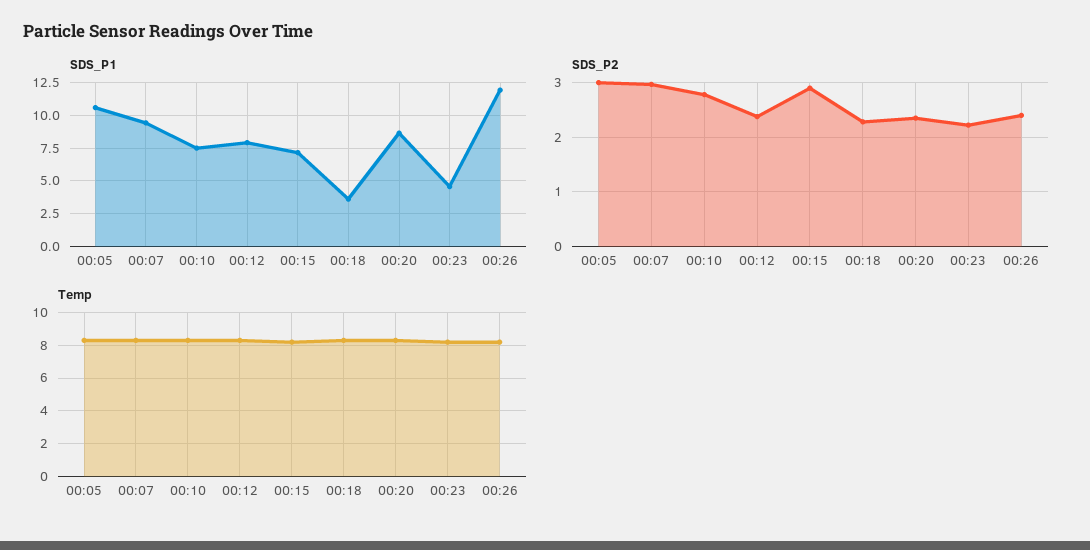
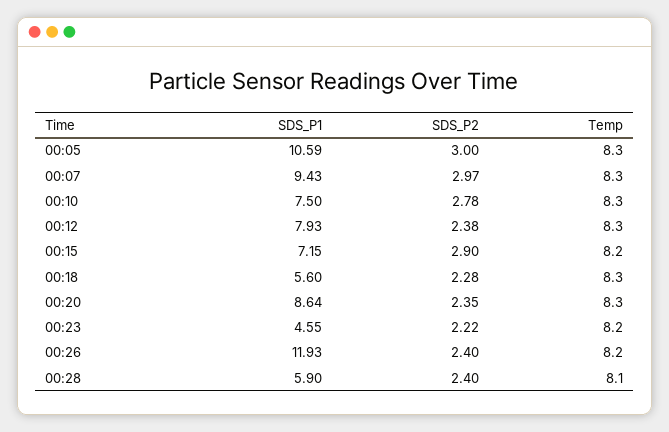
SDS_P1, 00:18: 3.5 -> 5.6
SDS_P1, 00:28: none -> 5.9
SDS_P2, 00:28: none -> 2.4
Temp, 00:28: none -> 8.1

